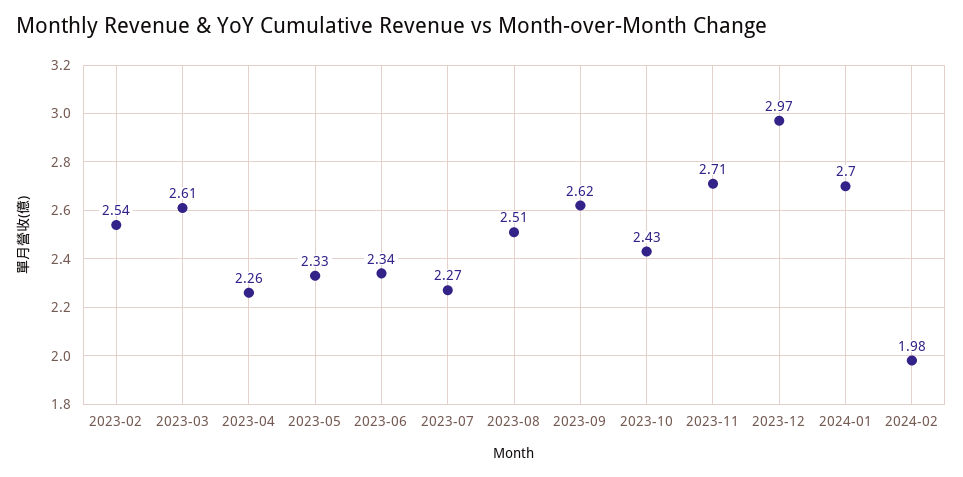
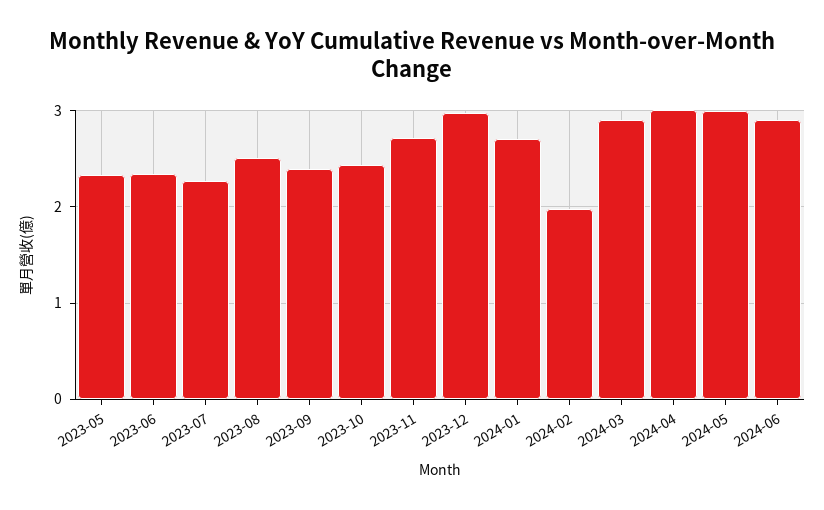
2023-02: 2.54 -> none
2023-03: 2.61 -> none
2023-04: 2.26 -> none
2023-09: 2.62 -> 2.4
2024-03: none -> 2.9
2024-04: none -> 3
2024-05: none -> 3
2024-06: none -> 2.9

